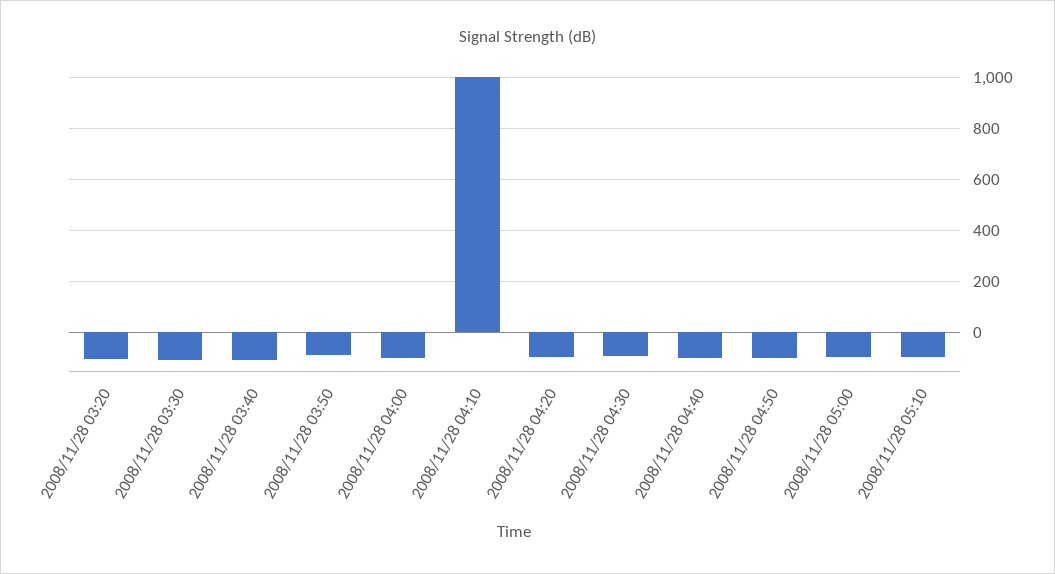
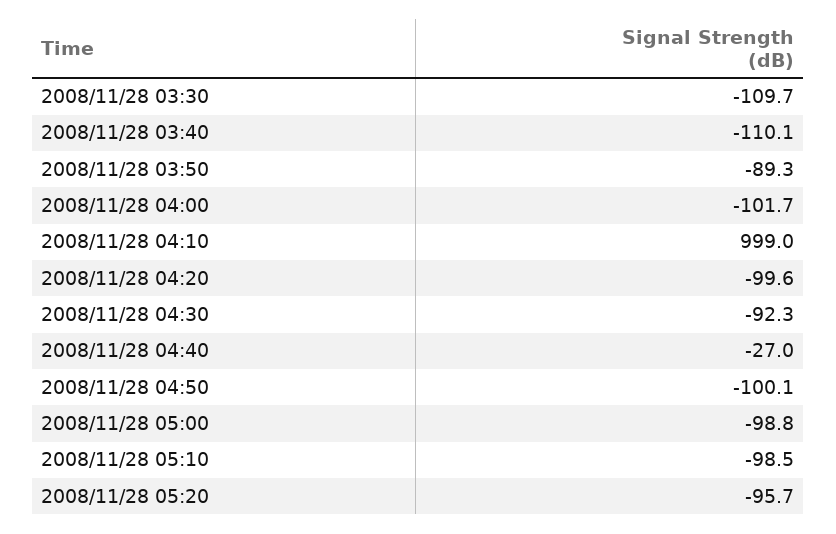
2008/11/28 03:20: -100 -> none
2008/11/28 04:40: -100 -> -27
2008/11/28 05:20: none -> -95.7

